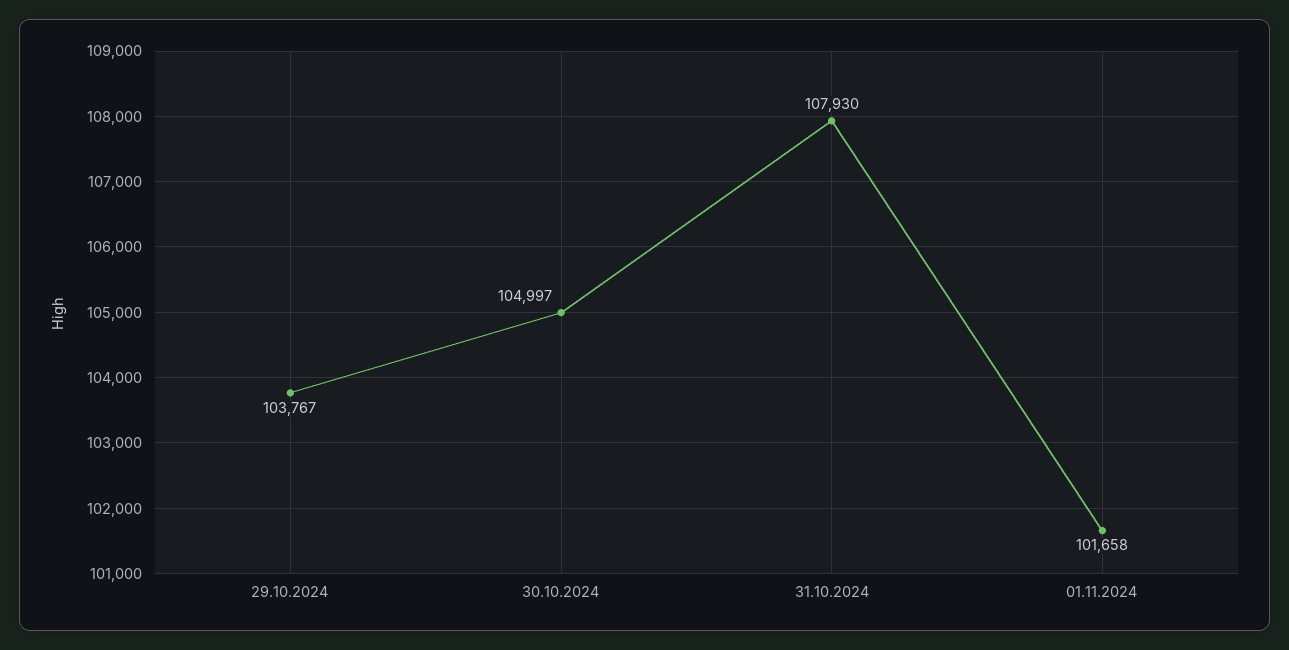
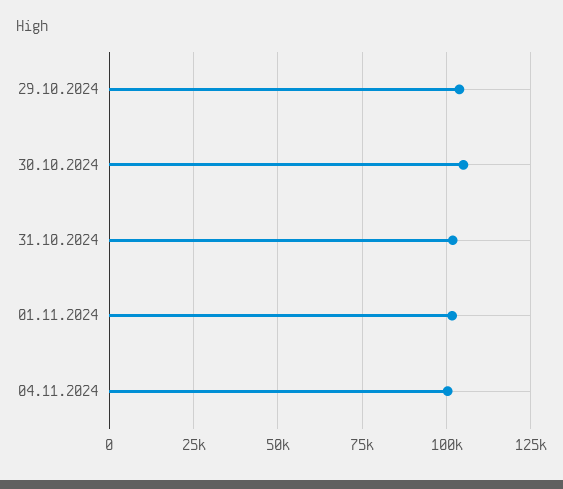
31.10.2024: 107930 -> 102500
04.11.2024: none -> 100000

